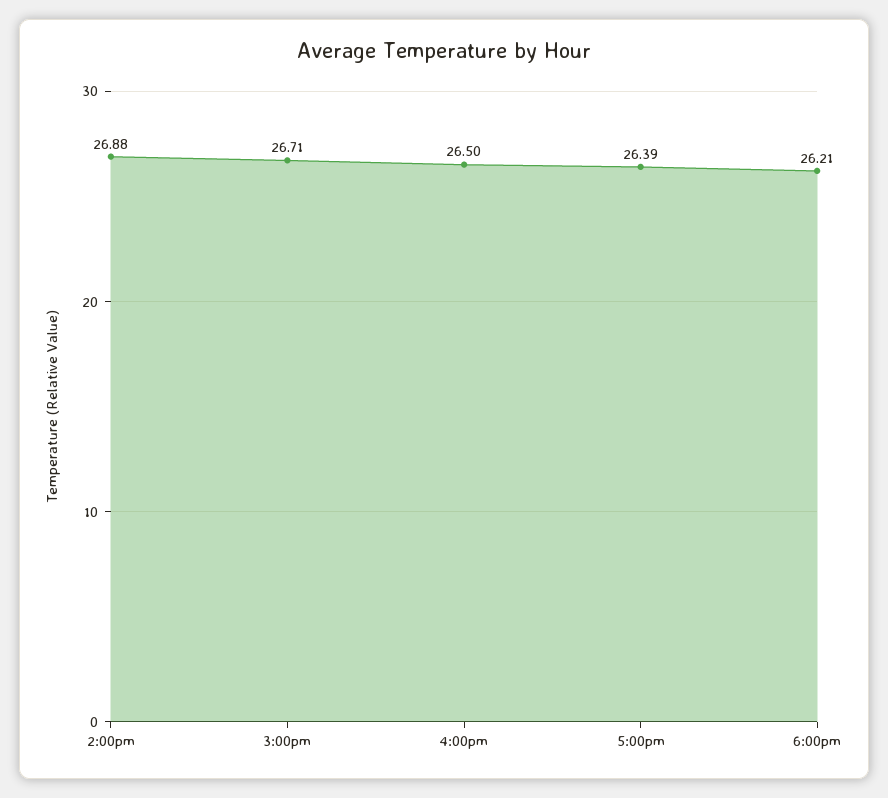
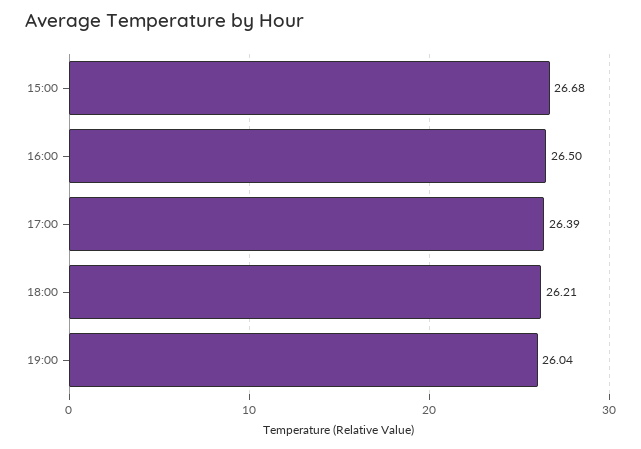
2:00pm: 26.88 -> none
3:00pm: 26.71 -> 26.68
19:00: none -> 26.04

